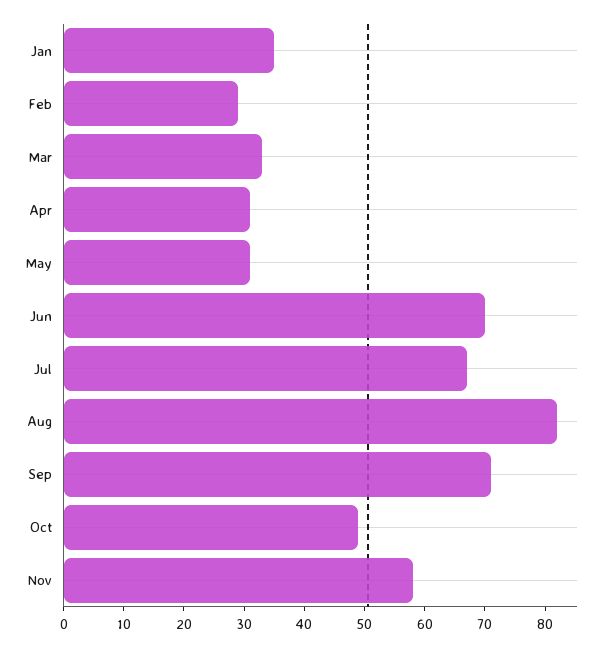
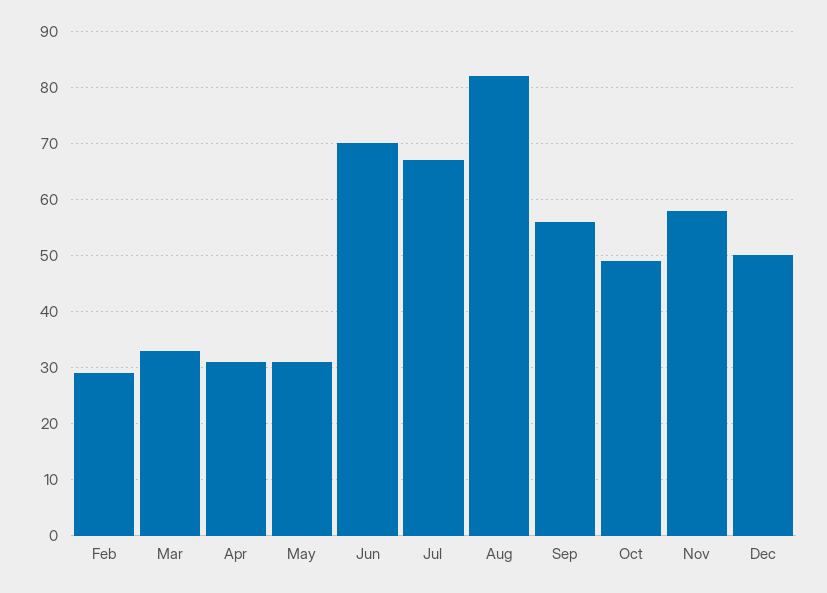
Jan: 35 -> none
Sep: 70 -> 55
Dec: none -> 50

